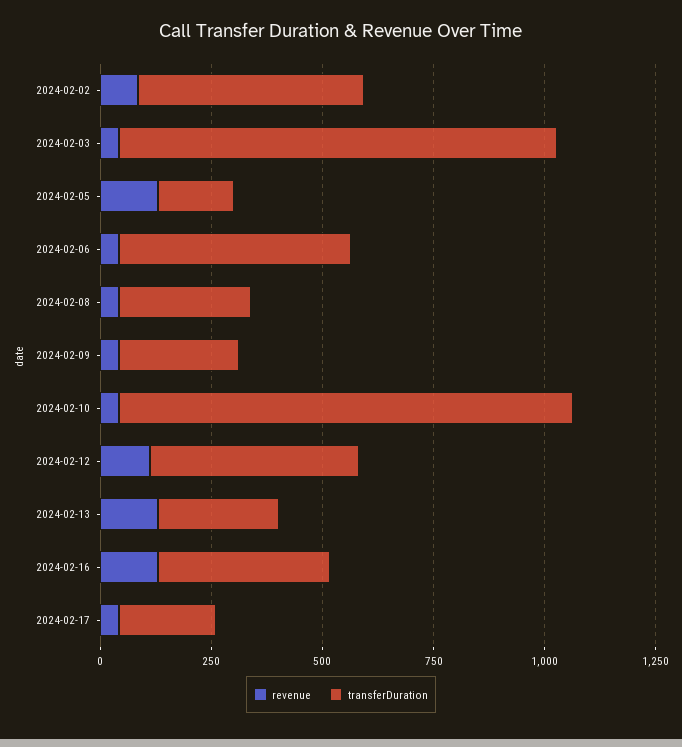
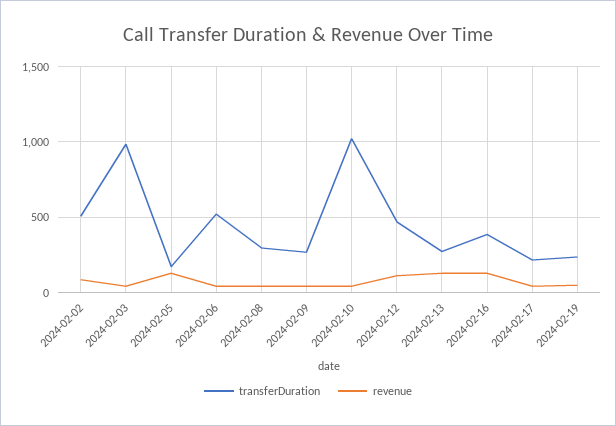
transferDuration, 2024-02-19: none -> 250
revenue, 2024-02-19: none -> 50

